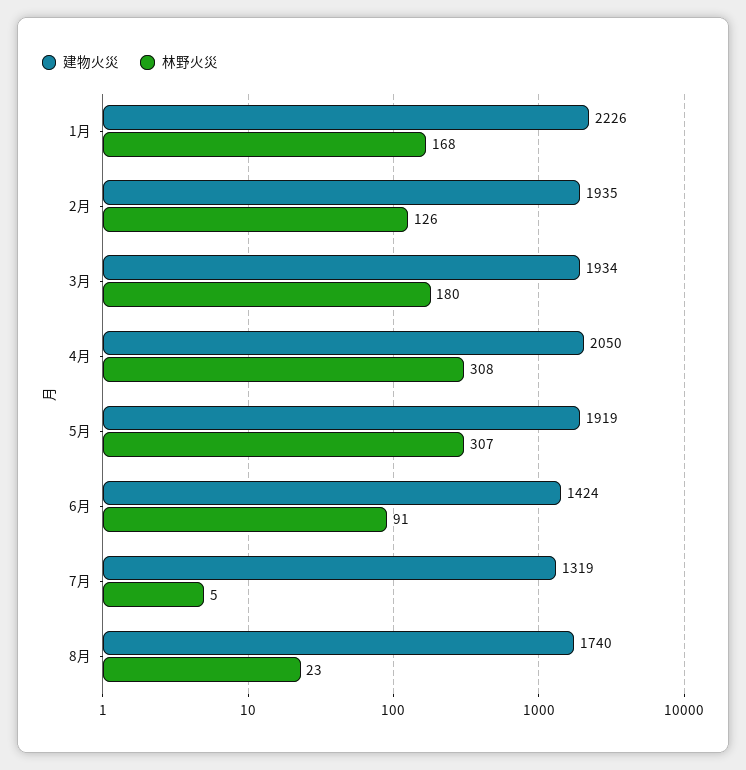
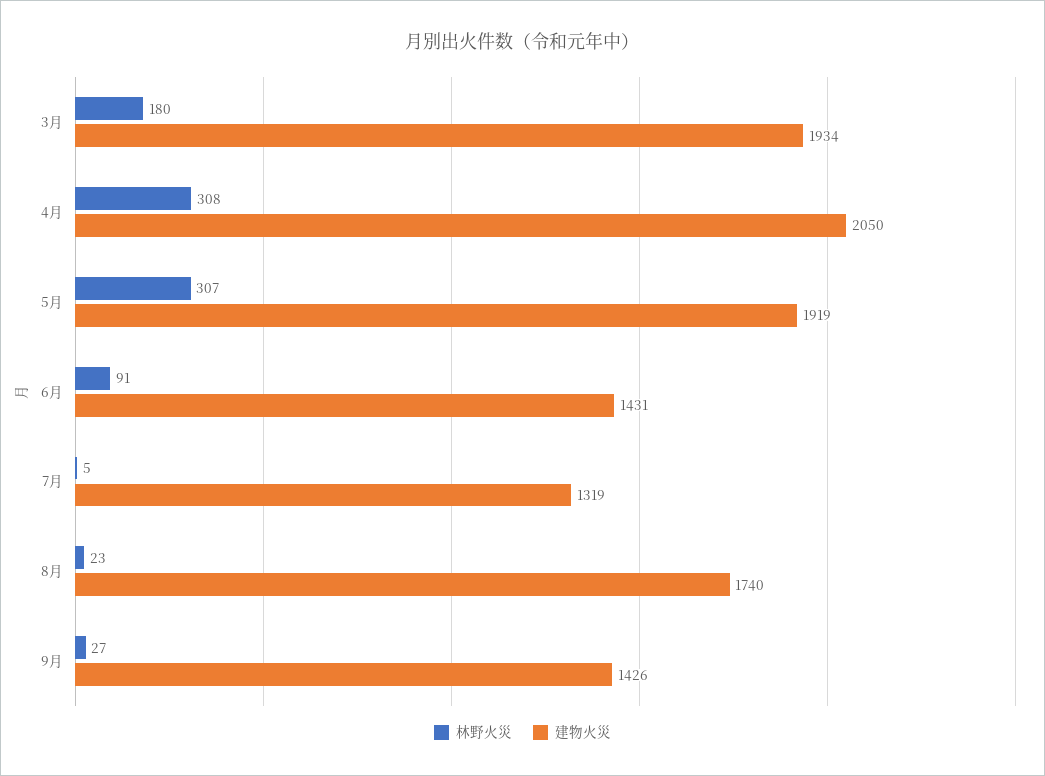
建物火災, 1月: 2226 -> none
林野火災, 1月: 168 -> none
建物火災, 2月: 1935 -> none
林野火災, 2月: 126 -> none
建物火災, 6月: 1424 -> 1431
林野火災, 9月: none -> 27
建物火災, 9月: none -> 1426

